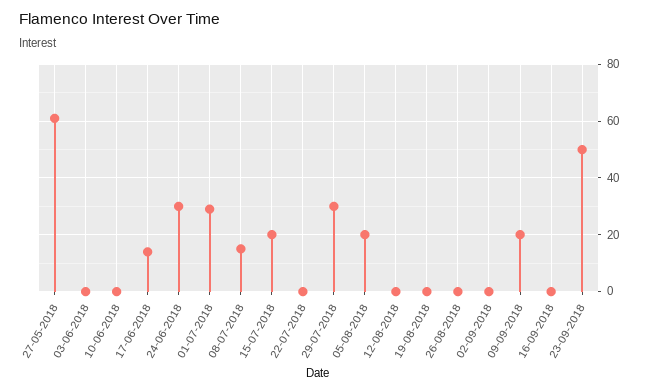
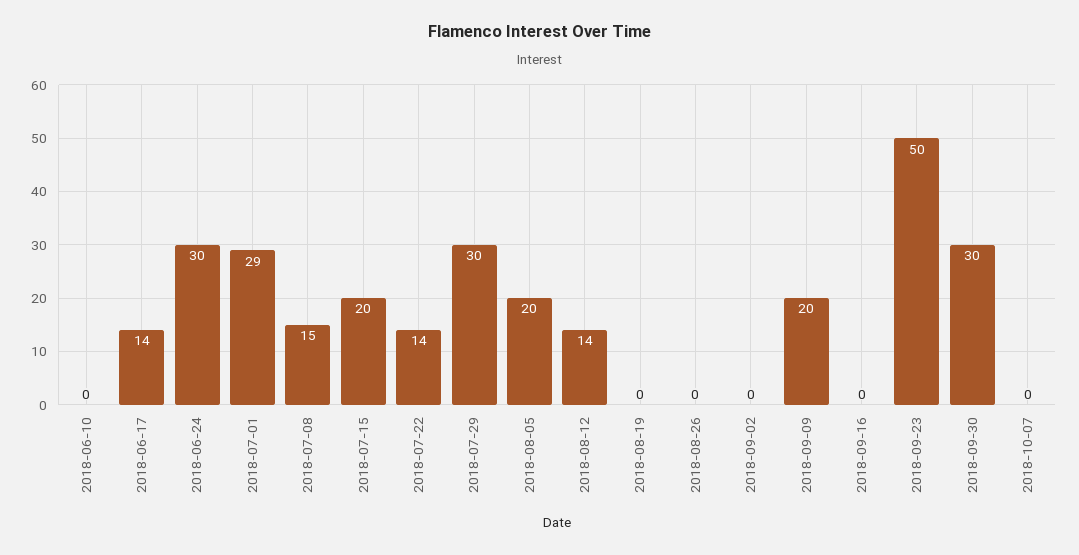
27-05-2018: 60 -> none
03-06-2018: 0 -> none
22-07-2018: 0 -> 14
12-08-2018: 0 -> 14
2018-09-30: none -> 30
2018-10-07: none -> 0

